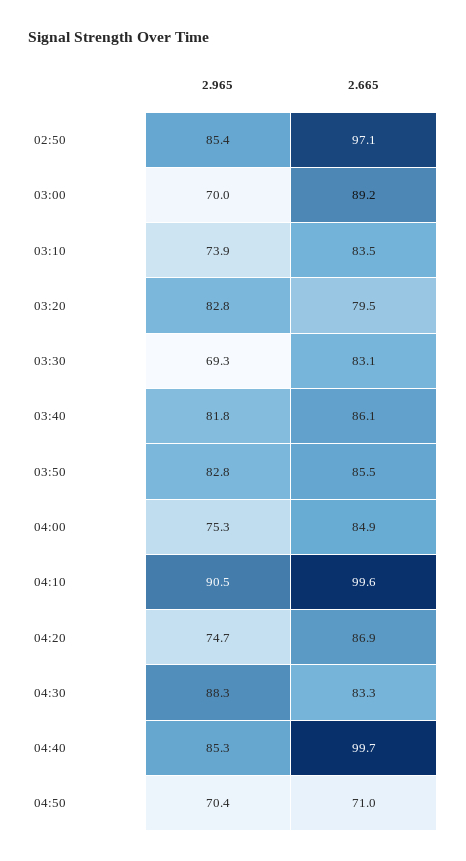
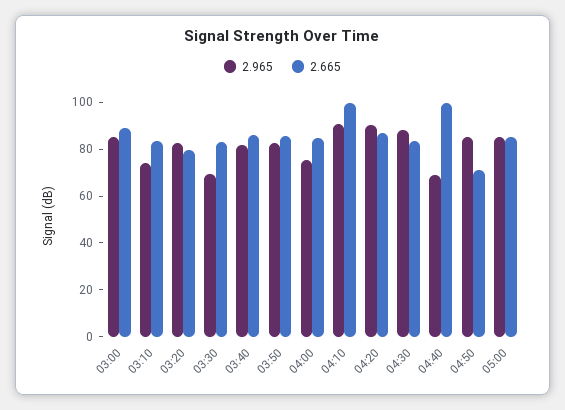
2.965, 02:50: 85.4 -> none
2.665, 02:50: 97.1 -> none
2.965, 03:00: 70 -> 85
2.965, 04:20: 74.7 -> 90
2.965, 04:40: 85.3 -> 70
2.965, 04:50: 70.4 -> 85
2.965, 05:00: none -> 85
2.665, 05:00: none -> 85

